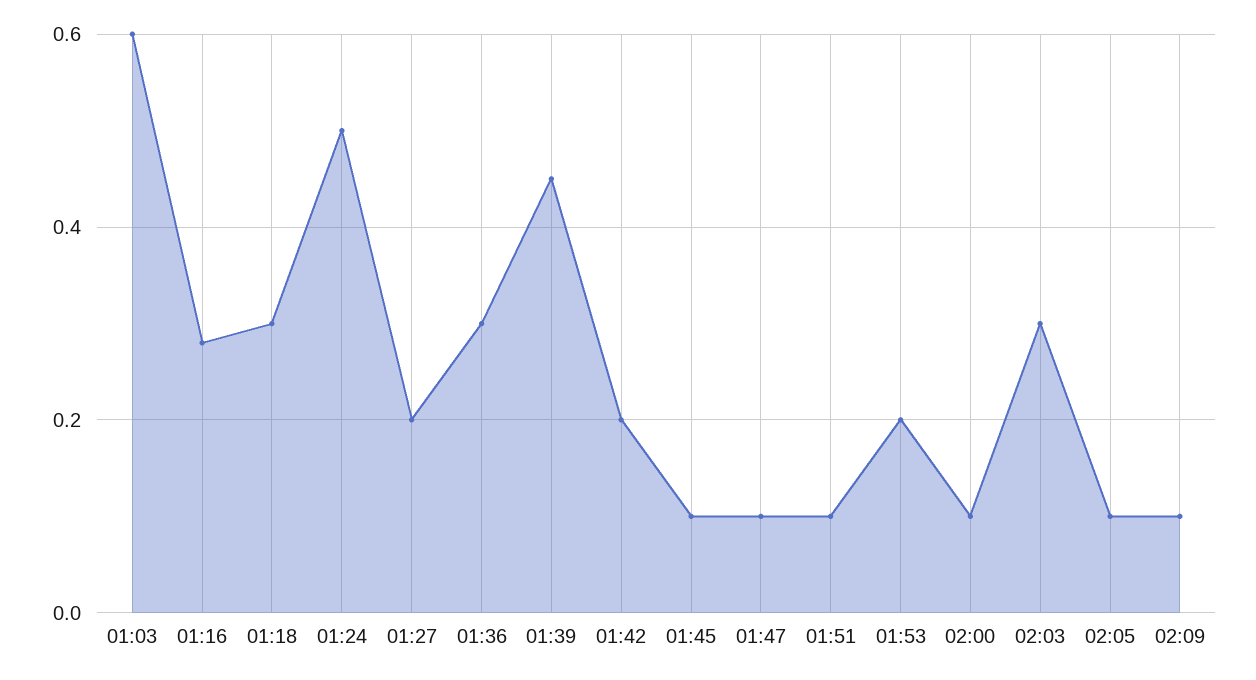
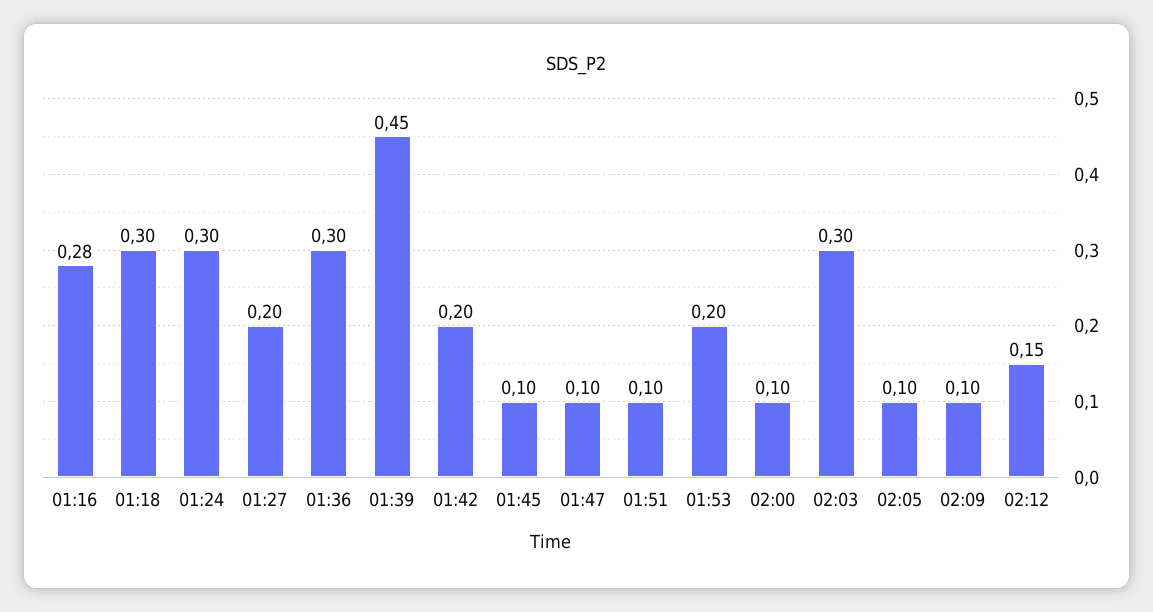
01:03: 0.6 -> none
01:24: 0.5 -> 0.3
02:12: none -> 0.15

